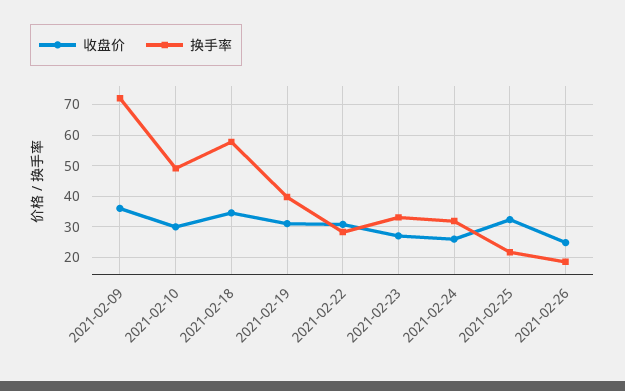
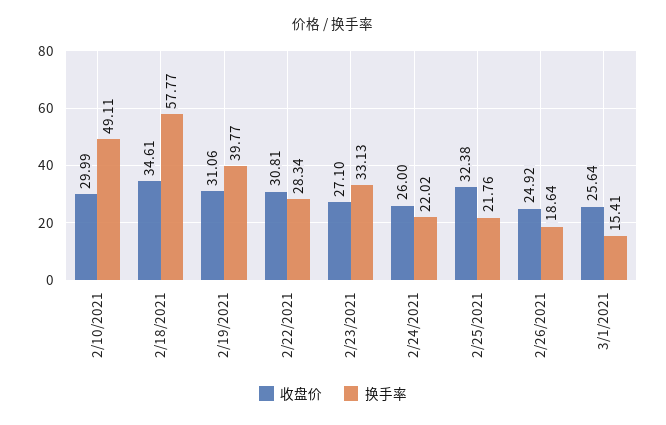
收盘价, 2021-02-09: 36 -> none
换手率, 2021-02-09: 72 -> none
换手率, 2021-02-24: 32 -> 22.02
收盘价, 3/1/2021: none -> 25.64
换手率, 3/1/2021: none -> 15.41

